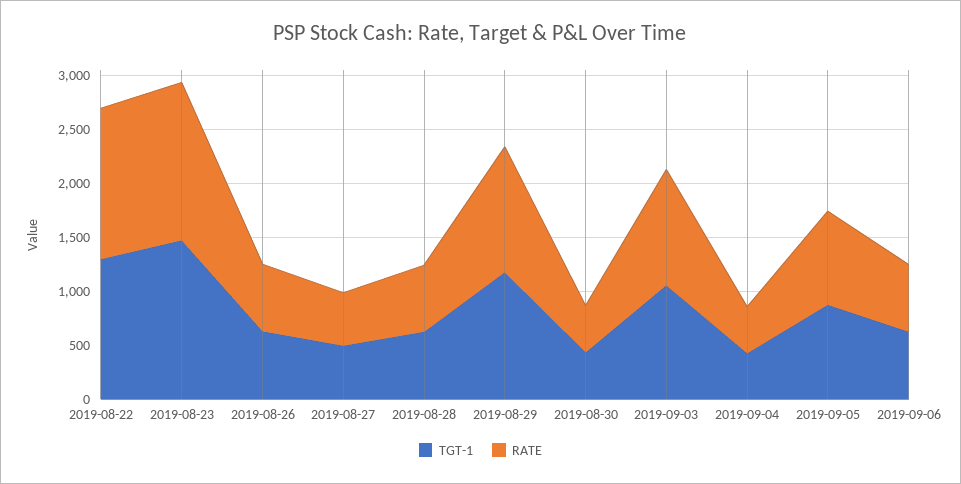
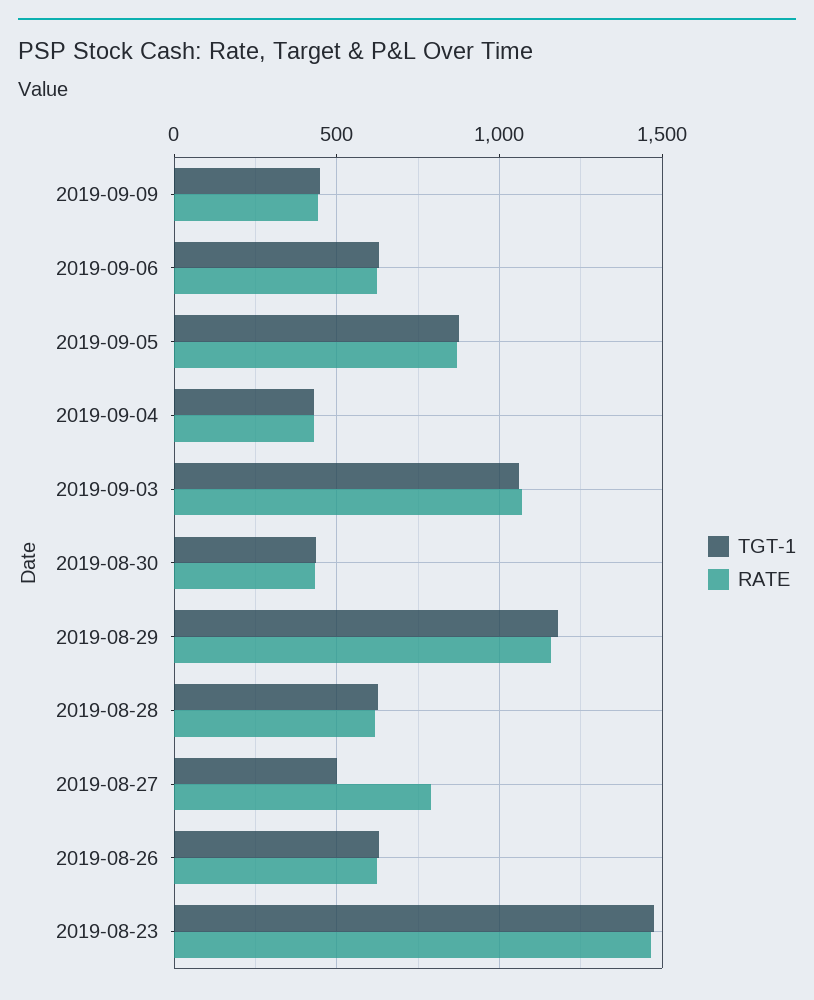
TGT-1, 2019-08-22: 1300 -> none
RATE, 2019-08-22: 1400 -> none
RATE, 2019-08-27: 500 -> 800
TGT-1, 2019-09-09: none -> 450
RATE, 2019-09-09: none -> 450

